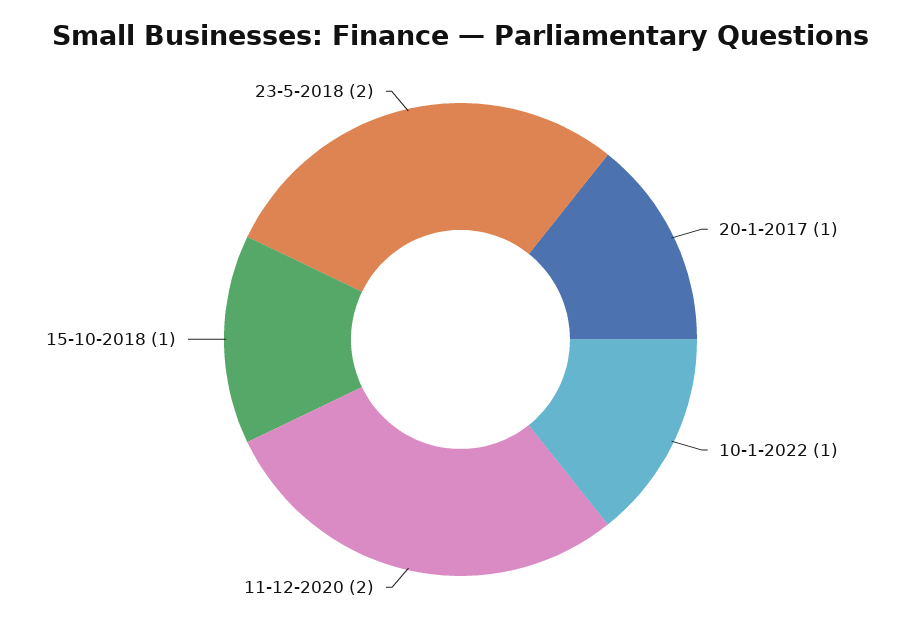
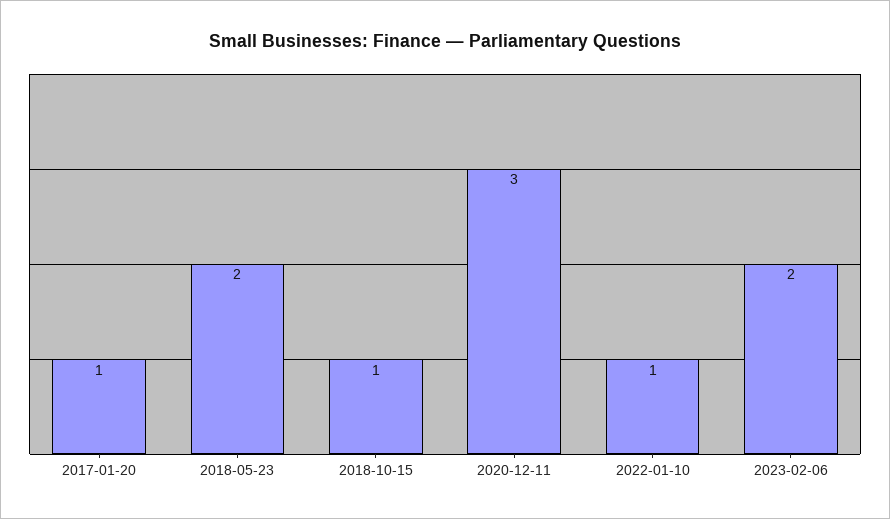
11-12-2020: 2 -> 3
2023-02-06: none -> 2

